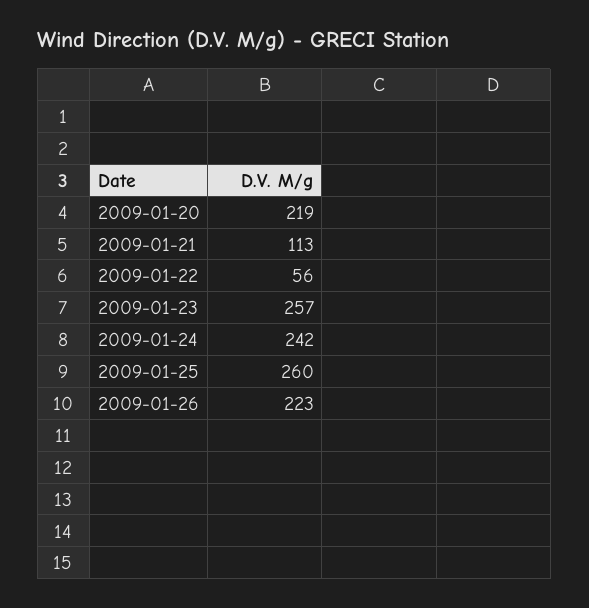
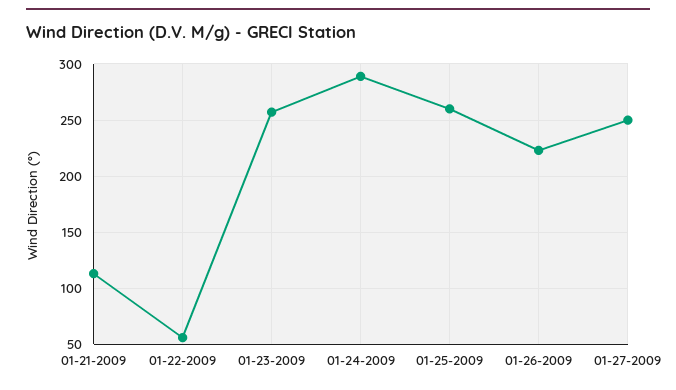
2009-01-20: 219 -> none
2009-01-24: 242 -> 290
01-27-2009: none -> 250

